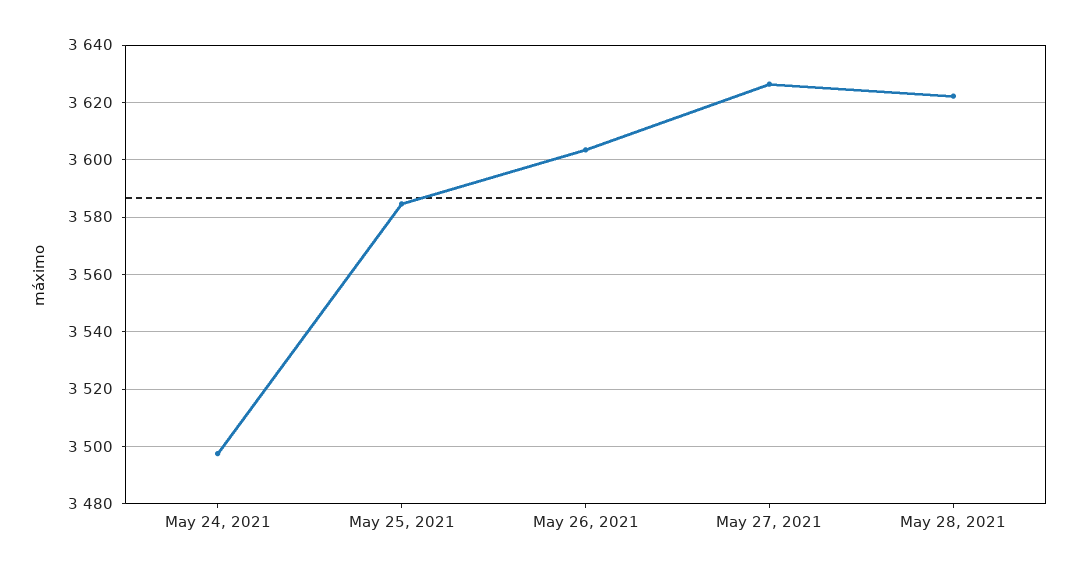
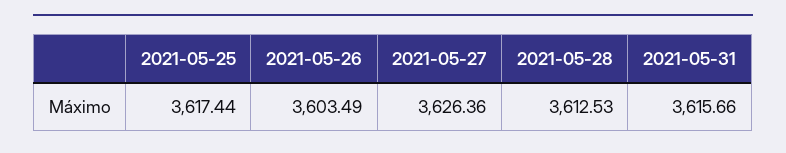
May 24, 2021: 3497.5 -> none
May 25, 2021: 3585 -> 3617.44
May 28, 2021: 3622.5 -> 3612.53
2021-05-31: none -> 3615.66

